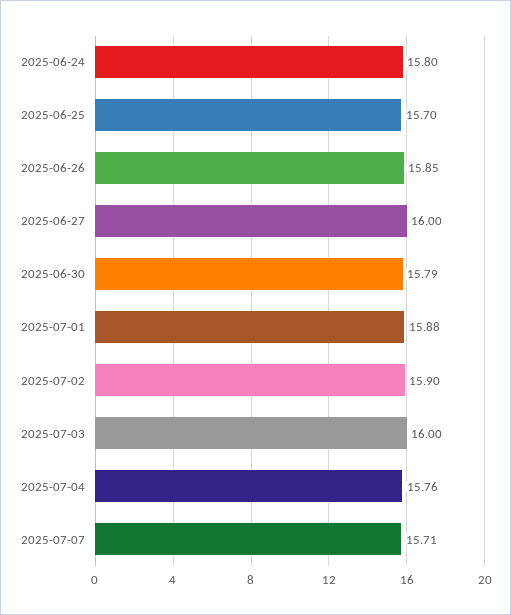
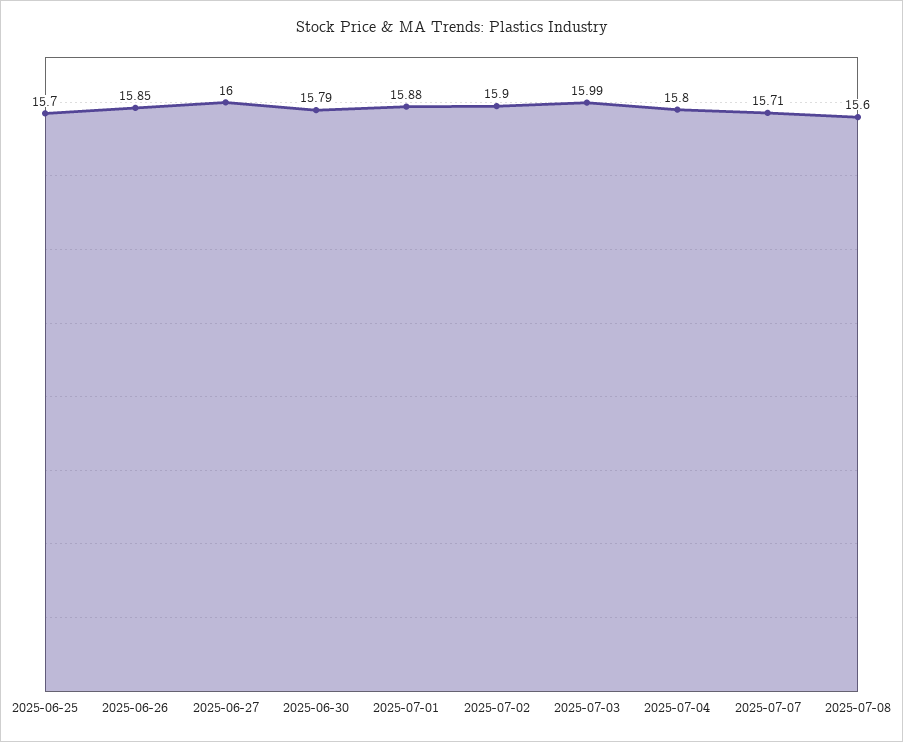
2025-06-24: 15.8 -> none
2025-07-03: 16 -> 15.99
2025-07-04: 15.76 -> 15.8
2025-07-08: none -> 15.6

